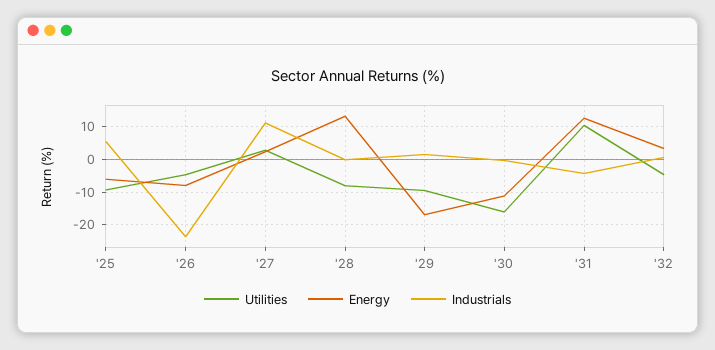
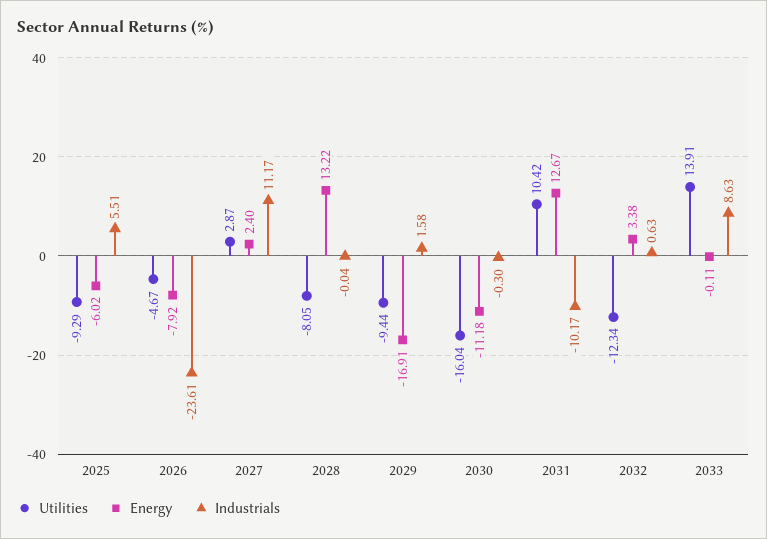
Industrials, '31: -4 -> -10.17
Utilities, '32: -4 -> -12.34
Utilities, 2033: none -> 13.91
Energy, 2033: none -> -0.11
Industrials, 2033: none -> 8.63

